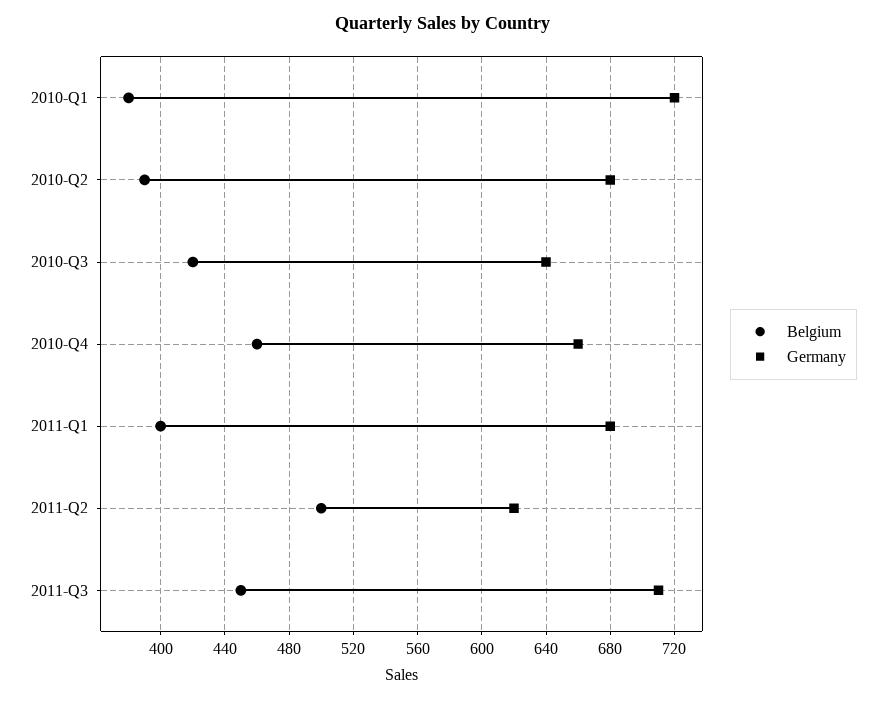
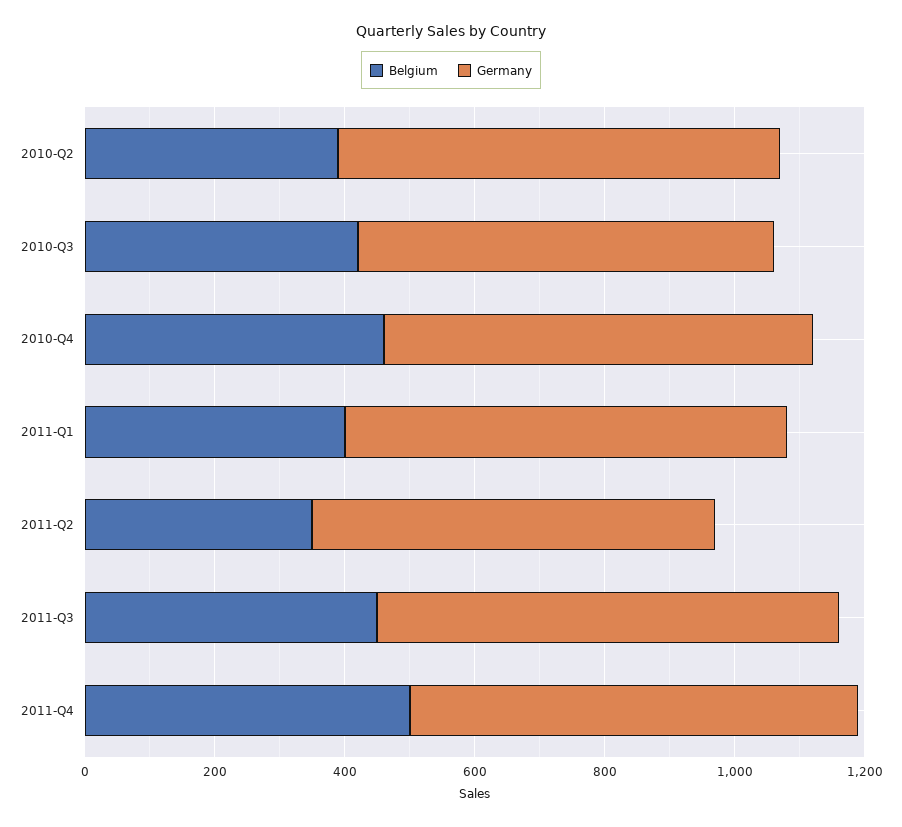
Belgium, 2010-Q1: 380 -> none
Germany, 2010-Q1: 720 -> none
Belgium, 2011-Q2: 500 -> 350
Belgium, 2011-Q4: none -> 500
Germany, 2011-Q4: none -> 700

